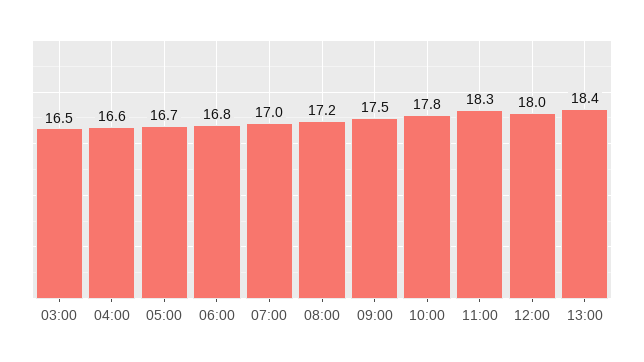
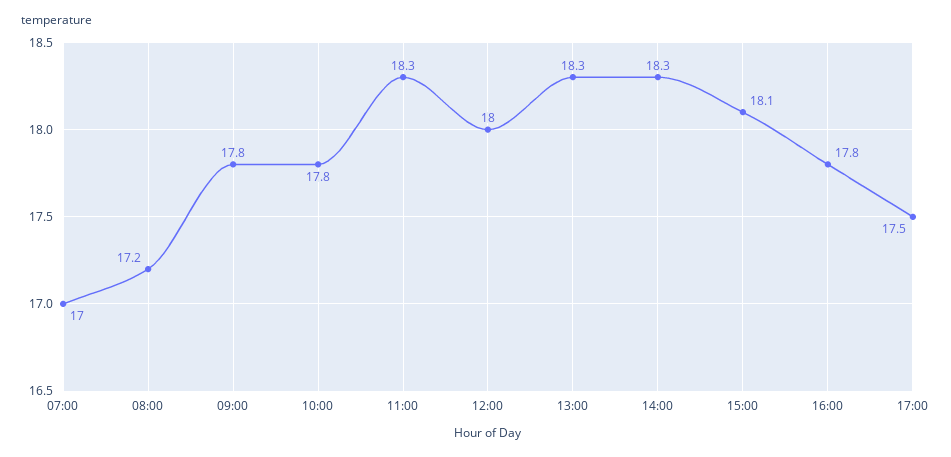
03:00: 16.5 -> none
04:00: 16.6 -> none
05:00: 16.7 -> none
06:00: 16.8 -> none
09:00: 17.5 -> 17.8
13:00: 18.4 -> 18.3
14:00: none -> 18.3
15:00: none -> 18.1
16:00: none -> 17.8
17:00: none -> 17.5

